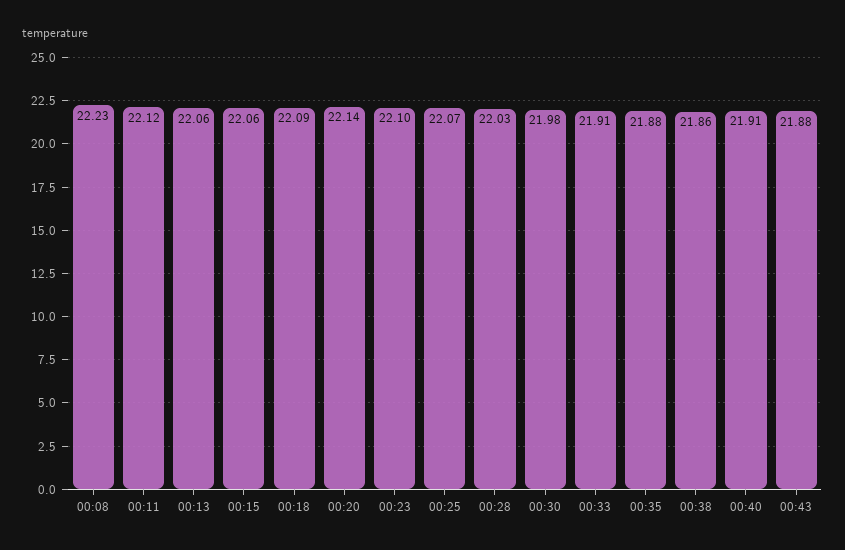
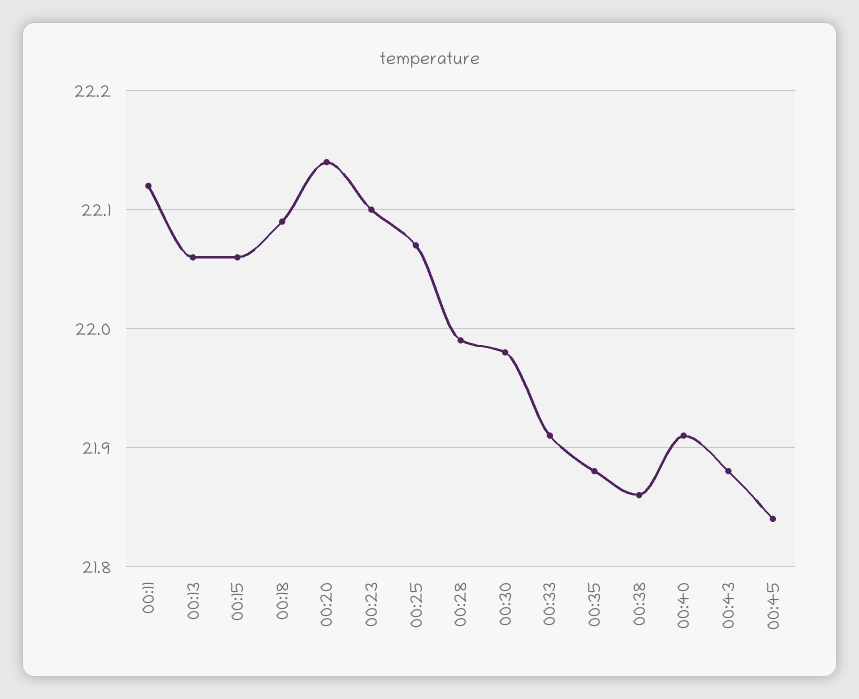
00:08: 22.23 -> none
00:28: 22.03 -> 21.99
00:45: none -> 21.84

